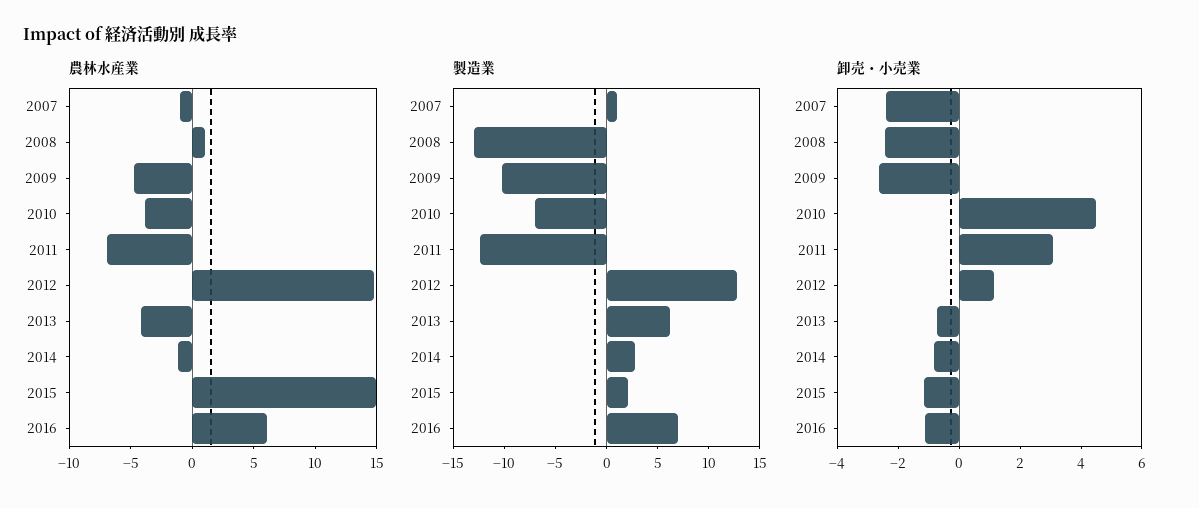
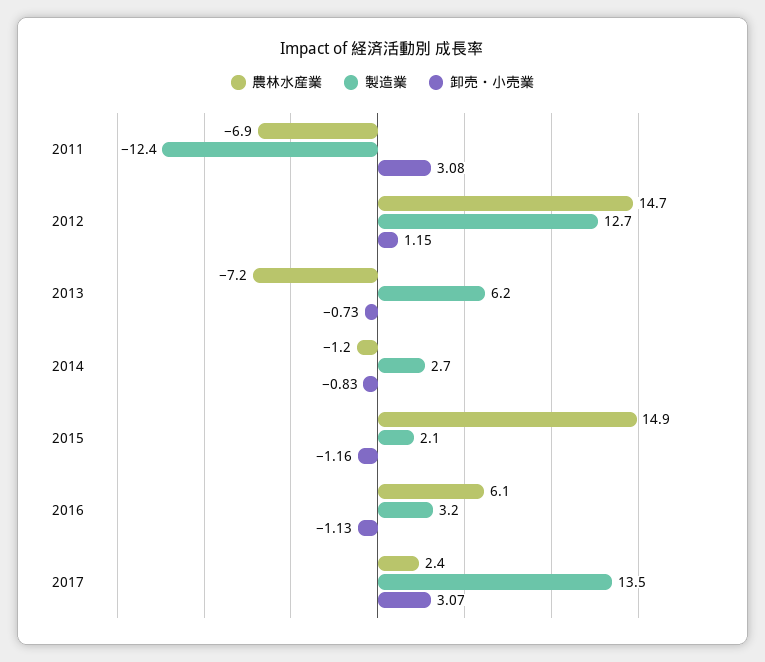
農林水産業, 2007: -1 -> none
農林水産業, 2008: 1 -> none
農林水産業, 2009: -5 -> none
農林水産業, 2010: -4 -> none
農林水産業, 2013: -4 -> -7.2
製造業, 2007: 1 -> none
製造業, 2008: -13 -> none
製造業, 2009: -10 -> none
製造業, 2010: -7 -> none
製造業, 2016: 7 -> 3.2
卸売・小売業, 2007: -2.5 -> none
卸売・小売業, 2008: -2.5 -> none
卸売・小売業, 2009: -2.5 -> none
卸売・小売業, 2010: 4.5 -> none
農林水産業, 2017: none -> 2.4
製造業, 2017: none -> 13.5
卸売・小売業, 2017: none -> 3.07

